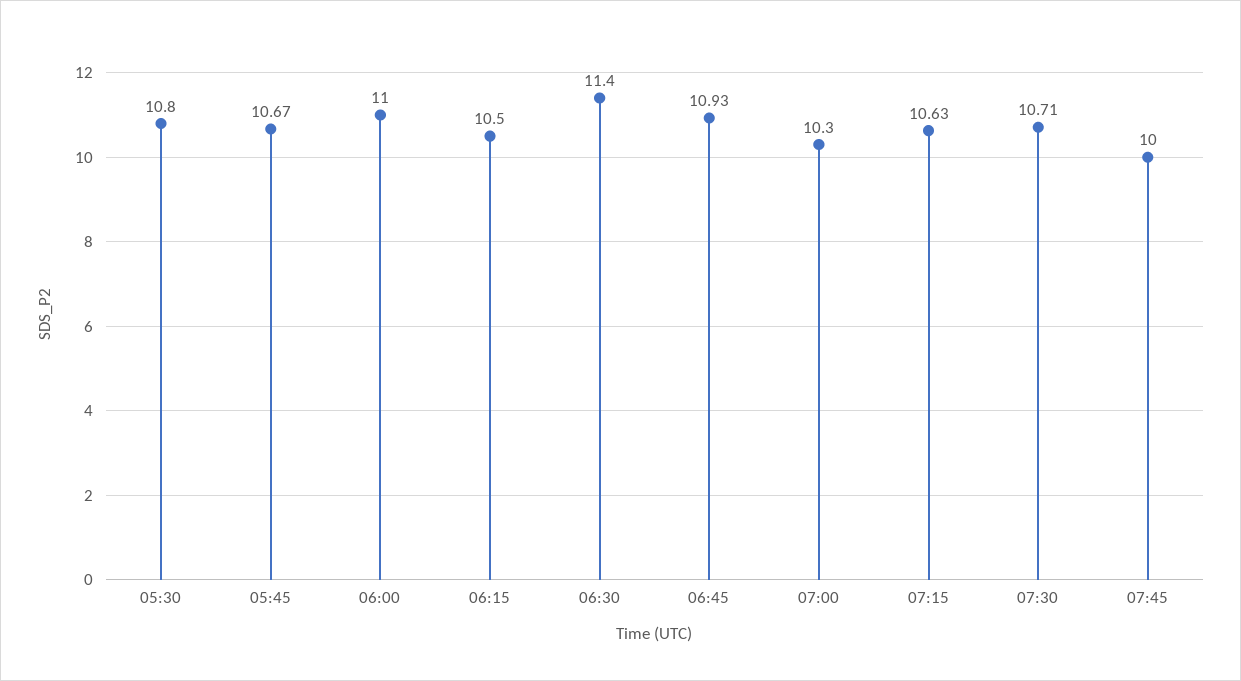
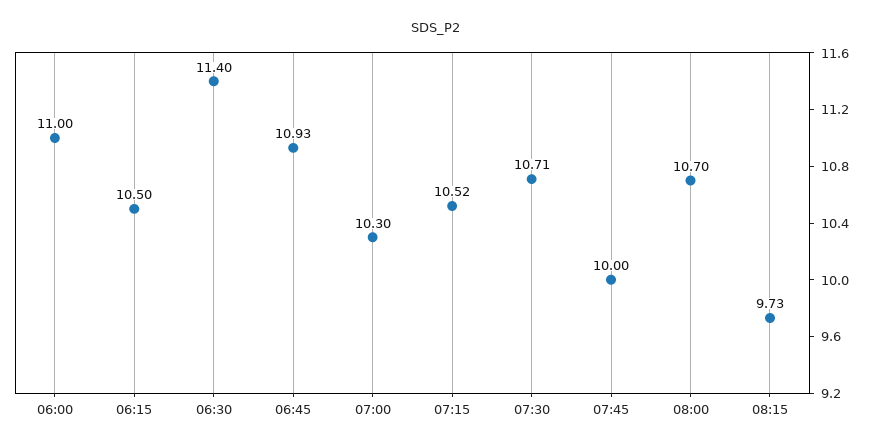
05:30: 10.8 -> none
05:45: 10.67 -> none
07:15: 10.63 -> 10.52
08:00: none -> 10.7
08:15: none -> 9.73

